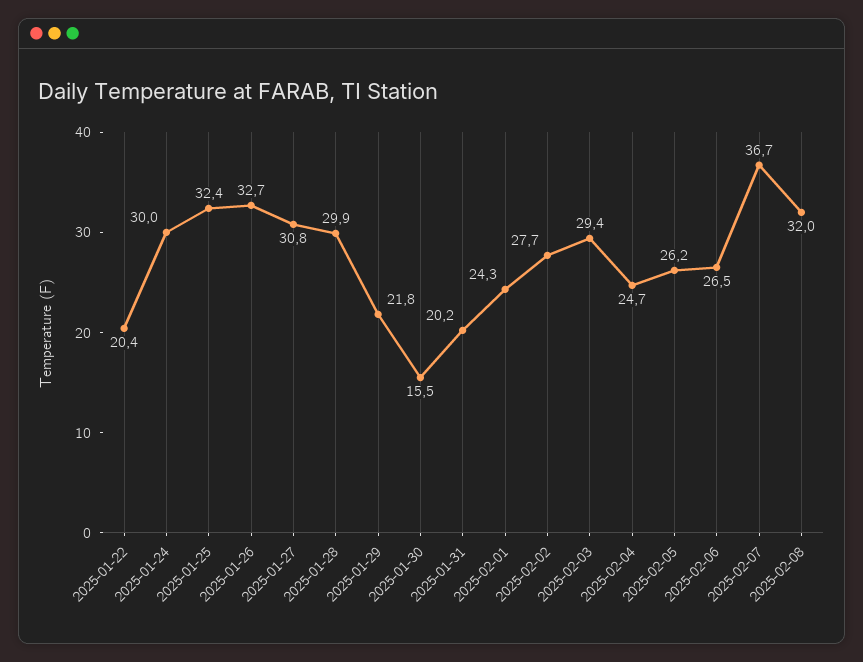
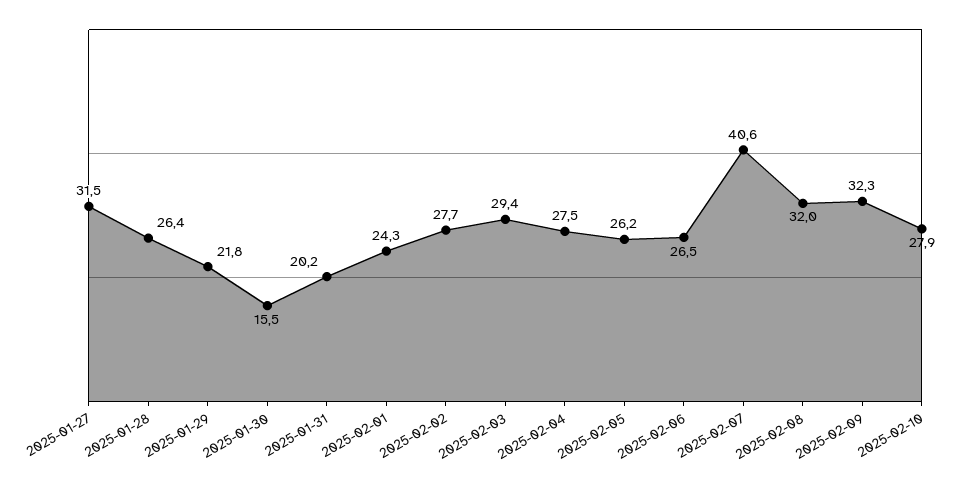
2025-01-22: 20.4 -> none
2025-01-24: 30 -> none
2025-01-25: 32.4 -> none
2025-01-26: 32.7 -> none
2025-01-27: 30.8 -> 31.5
2025-01-28: 29.9 -> 26.4
2025-02-04: 24.7 -> 27.5
2025-02-07: 36.7 -> 40.6
2025-02-09: none -> 32.3
2025-02-10: none -> 27.9

